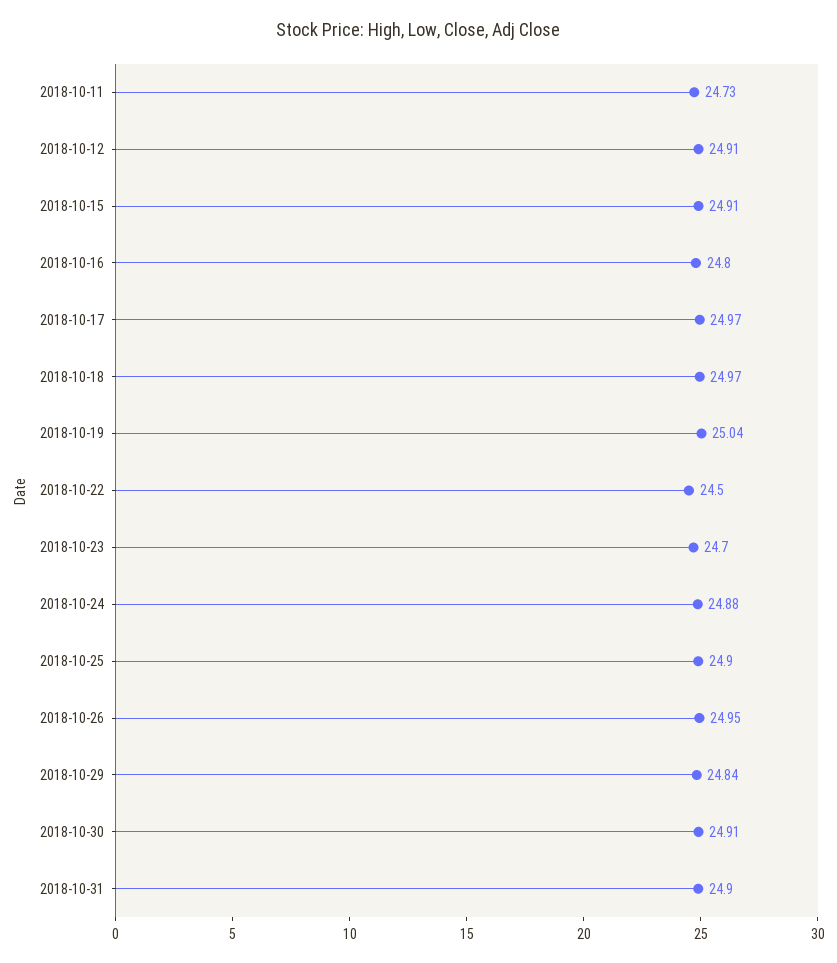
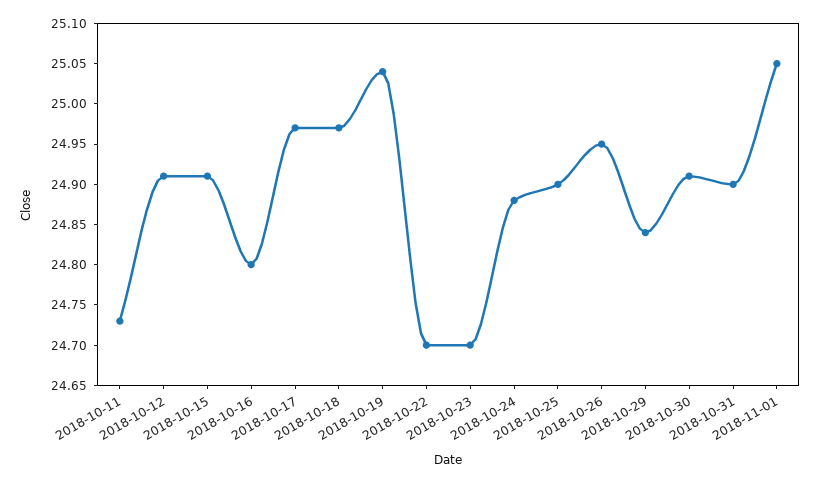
2018-10-22: 24.5 -> 24.7
2018-11-01: none -> 25.05

